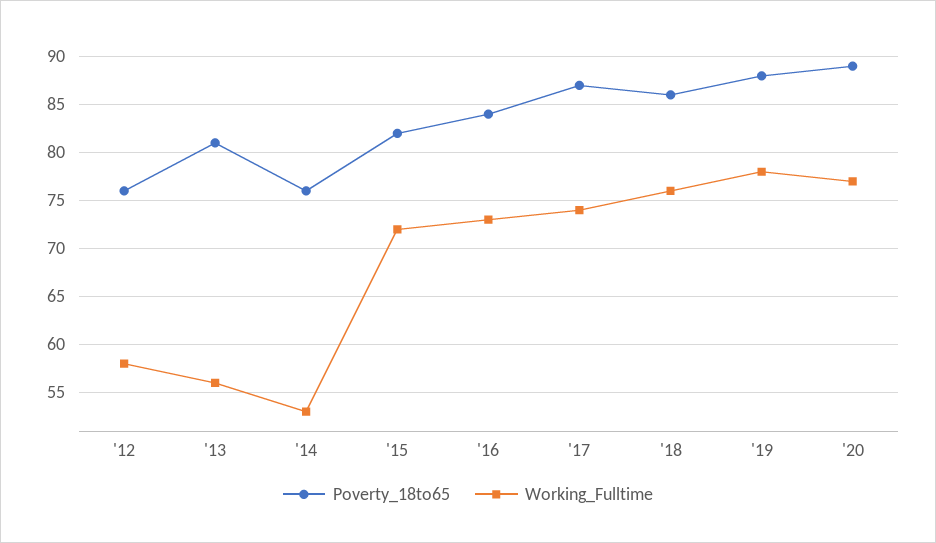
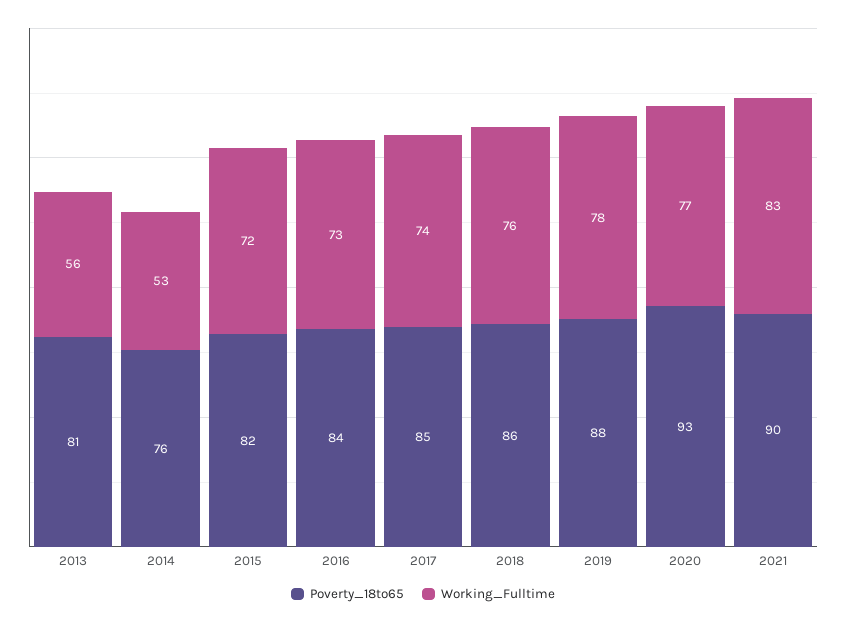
Poverty_18to65, '12: 76 -> none
Working_Fulltime, '12: 58 -> none
Poverty_18to65, '17: 87 -> 85
Poverty_18to65, '20: 89 -> 93
Poverty_18to65, 2021: none -> 90
Working_Fulltime, 2021: none -> 83

